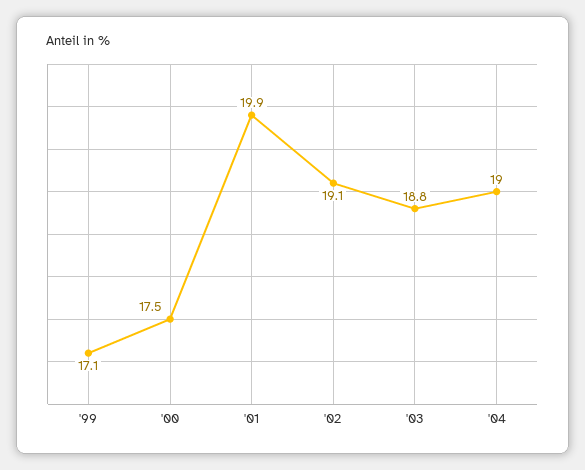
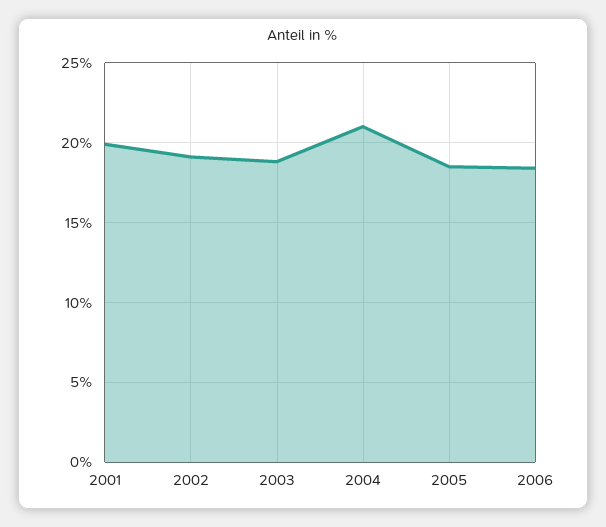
'99: 17.1 -> none
'00: 17.5 -> none
'04: 19 -> 21
2005: none -> 18.5
2006: none -> 18.5

